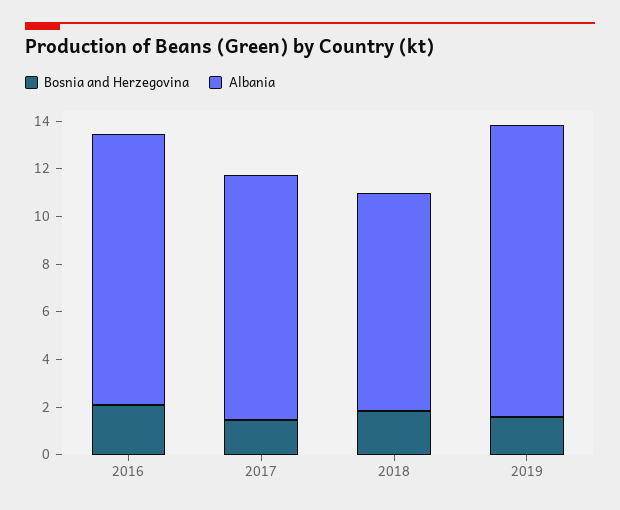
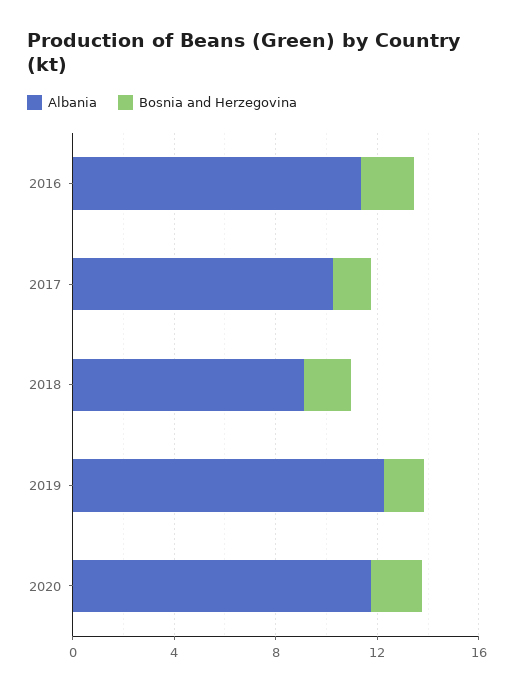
Albania, 2020: none -> 12
Bosnia and Herzegovina, 2020: none -> 2

